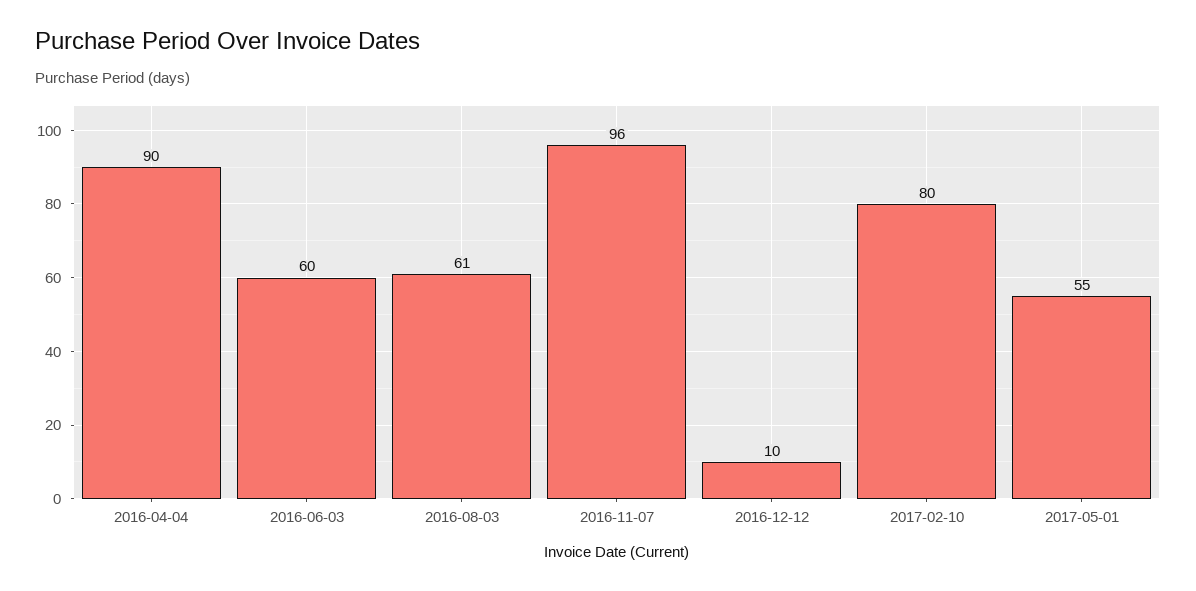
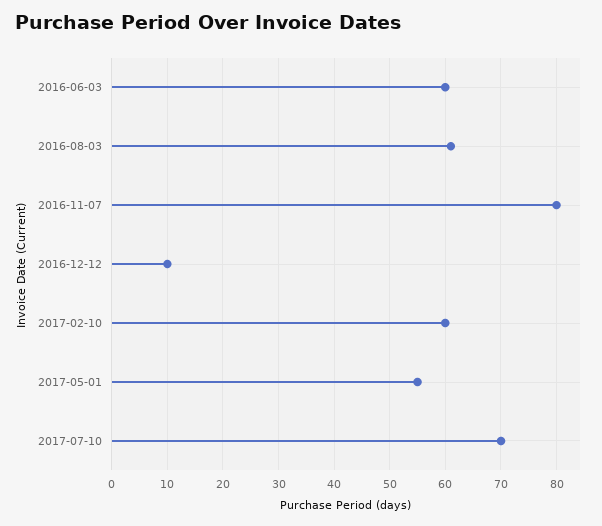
2016-04-04: 90 -> none
2016-11-07: 96 -> 80
2017-02-10: 80 -> 60
2017-07-10: none -> 70

